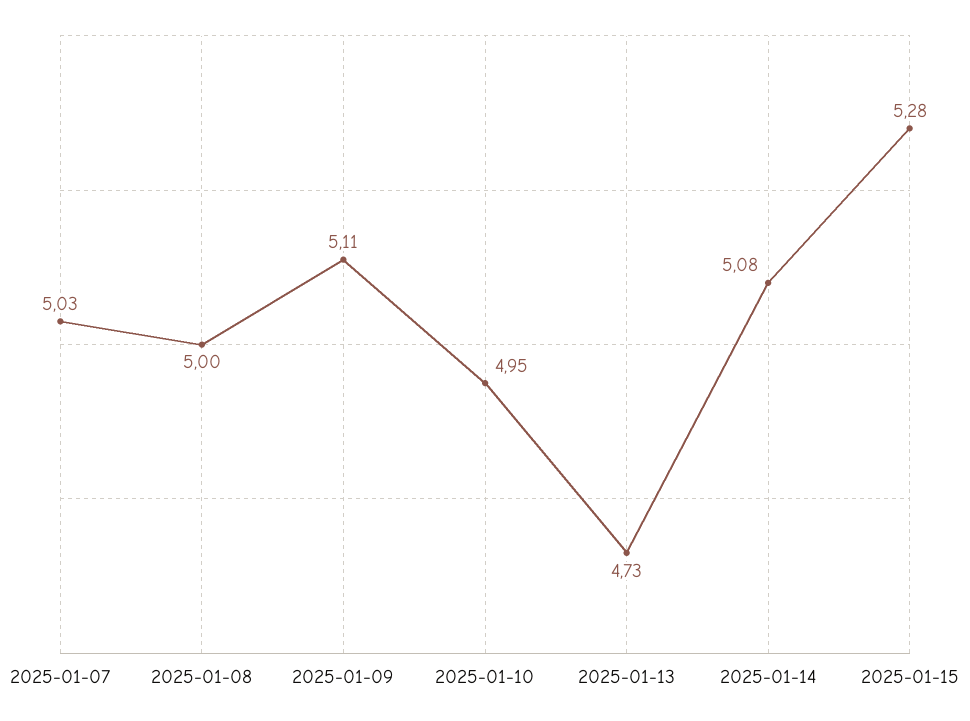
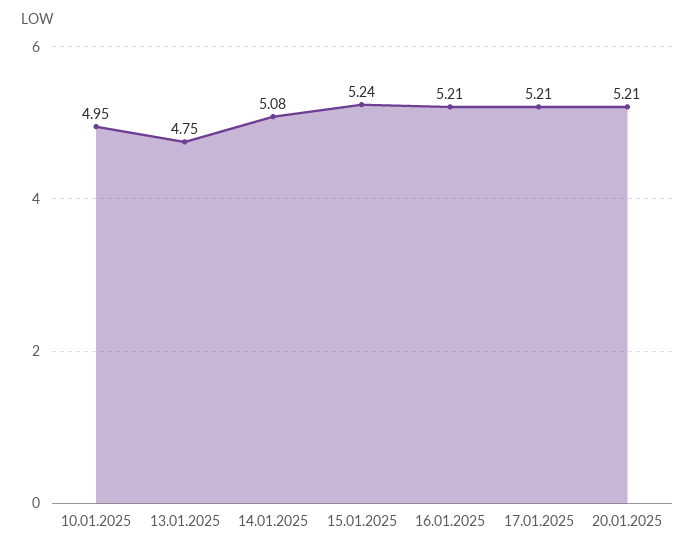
2025-01-07: 5.03 -> none
2025-01-08: 5 -> none
2025-01-09: 5.11 -> none
2025-01-13: 4.73 -> 4.75
2025-01-15: 5.28 -> 5.24
16.01.2025: none -> 5.21
17.01.2025: none -> 5.21
20.01.2025: none -> 5.21

